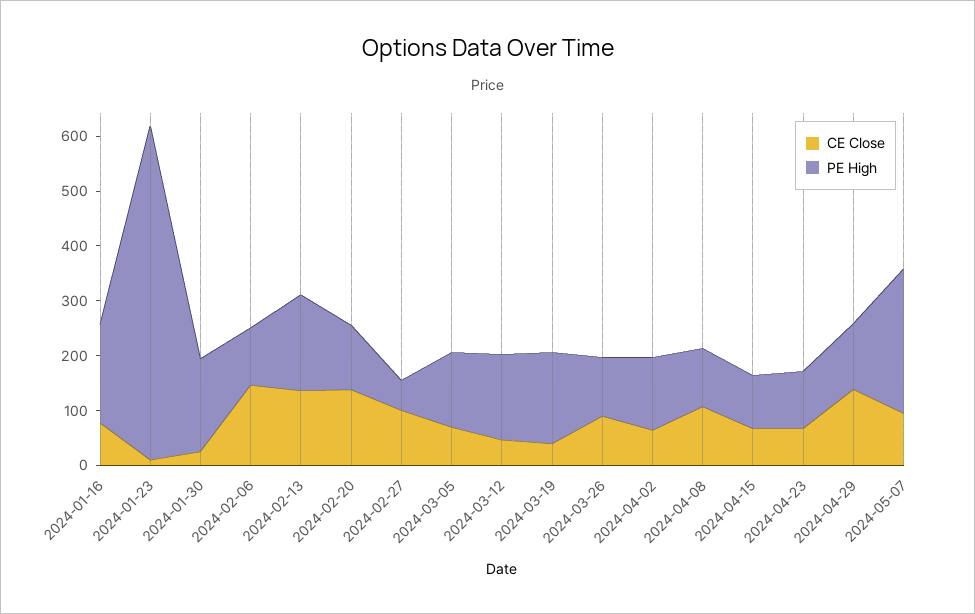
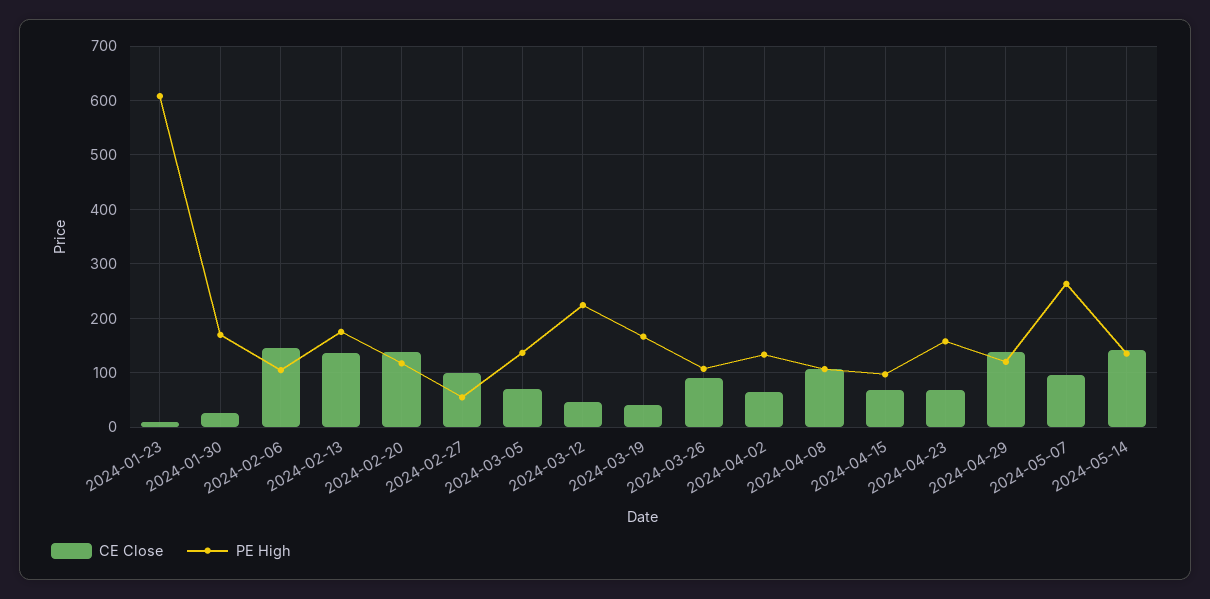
CE Close, 2024-01-16: 80 -> none
PE High, 2024-01-16: 180 -> none
PE High, 2024-03-12: 160 -> 220
PE High, 2024-04-23: 100 -> 160
CE Close, 2024-05-14: none -> 140
PE High, 2024-05-14: none -> 140

